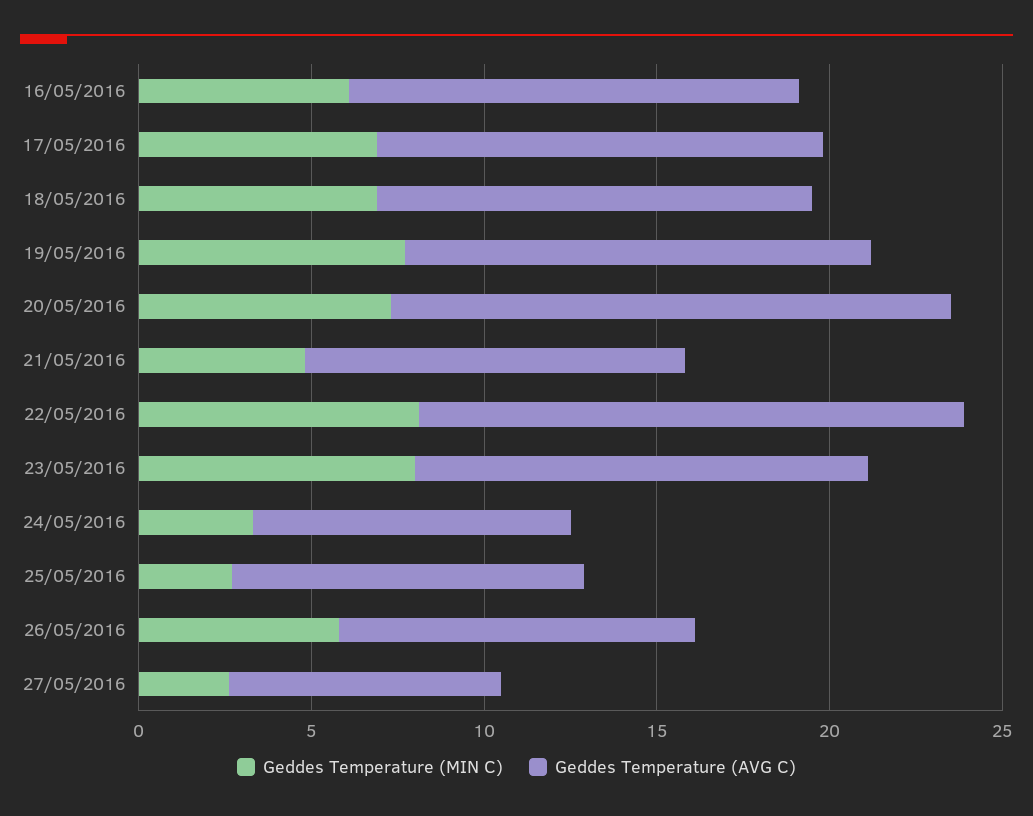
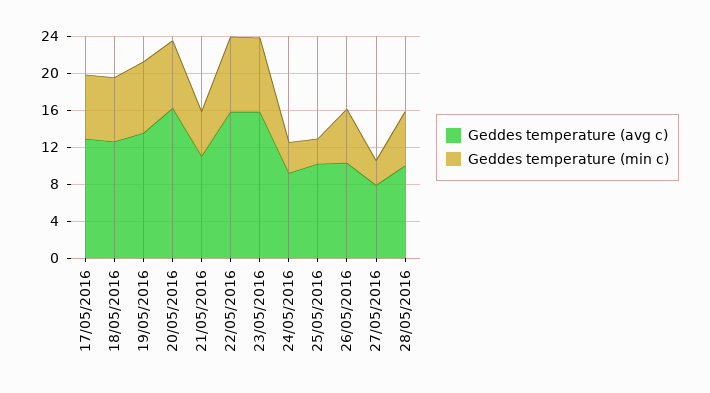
Geddes Temperature (MIN C), 16/05/2016: 6 -> none
Geddes Temperature (AVG C), 16/05/2016: 13 -> none
Geddes Temperature (AVG C), 23/05/2016: 13 -> 16
Geddes Temperature (AVG C), 28/05/2016: none -> 10
Geddes Temperature (MIN C), 28/05/2016: none -> 6

